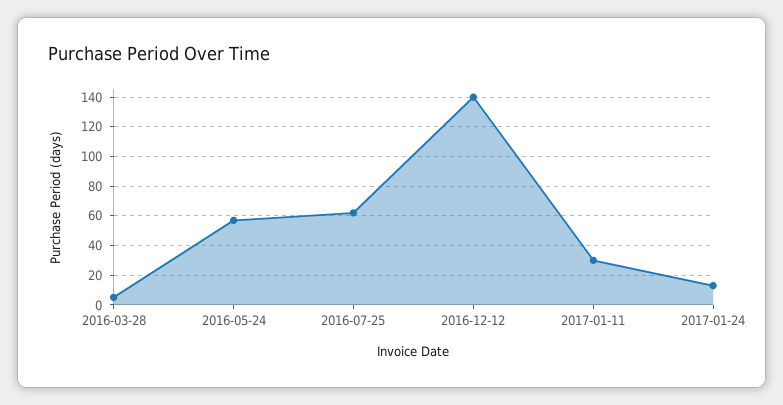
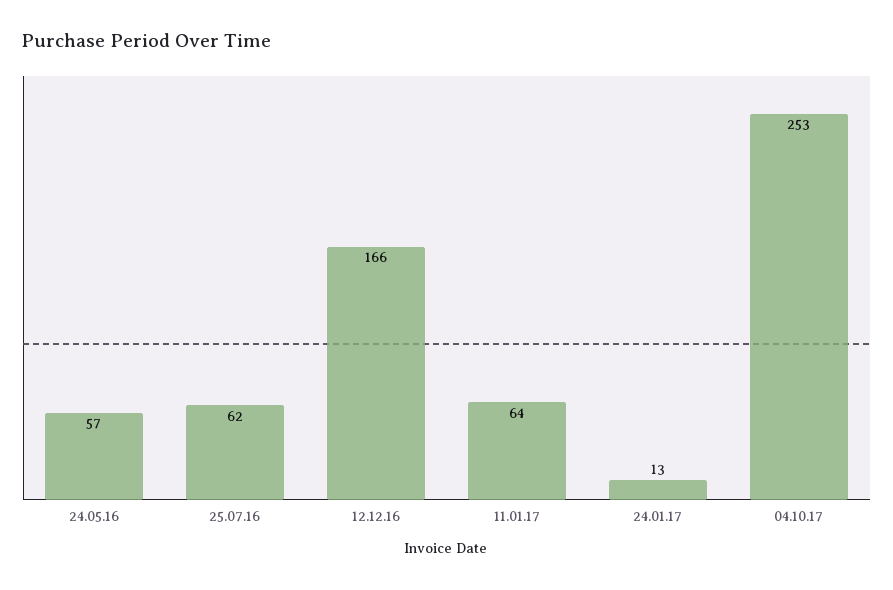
2016-03-28: 5 -> none
2016-12-12: 140 -> 166
2017-01-11: 30 -> 64
04.10.17: none -> 253

